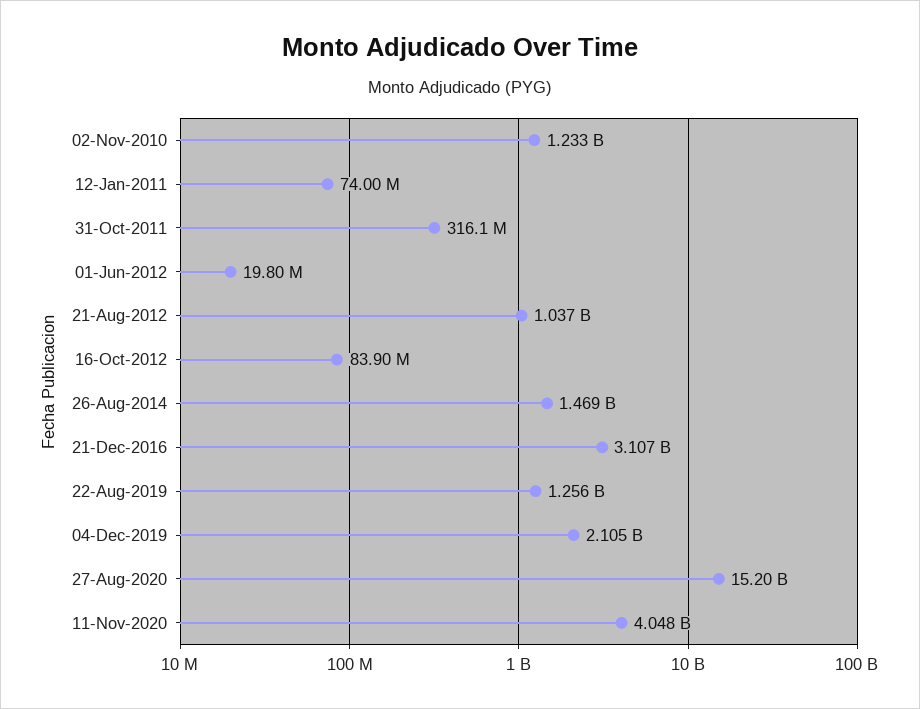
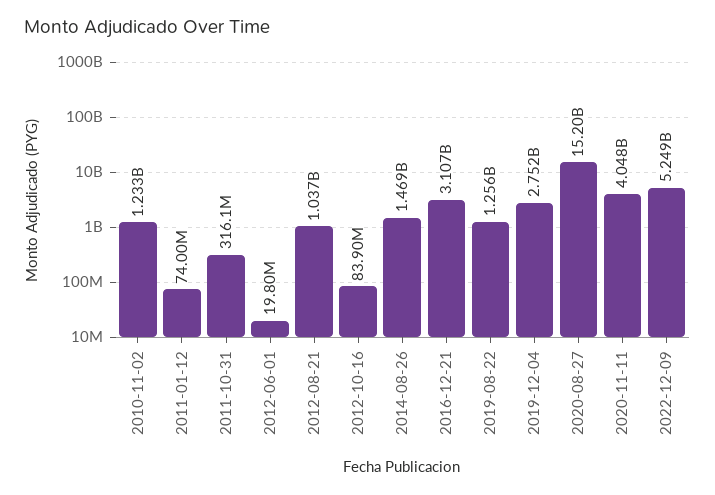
04-Dec-2019: 2105000000 -> 2752000000
2022-12-09: none -> 5249000000

